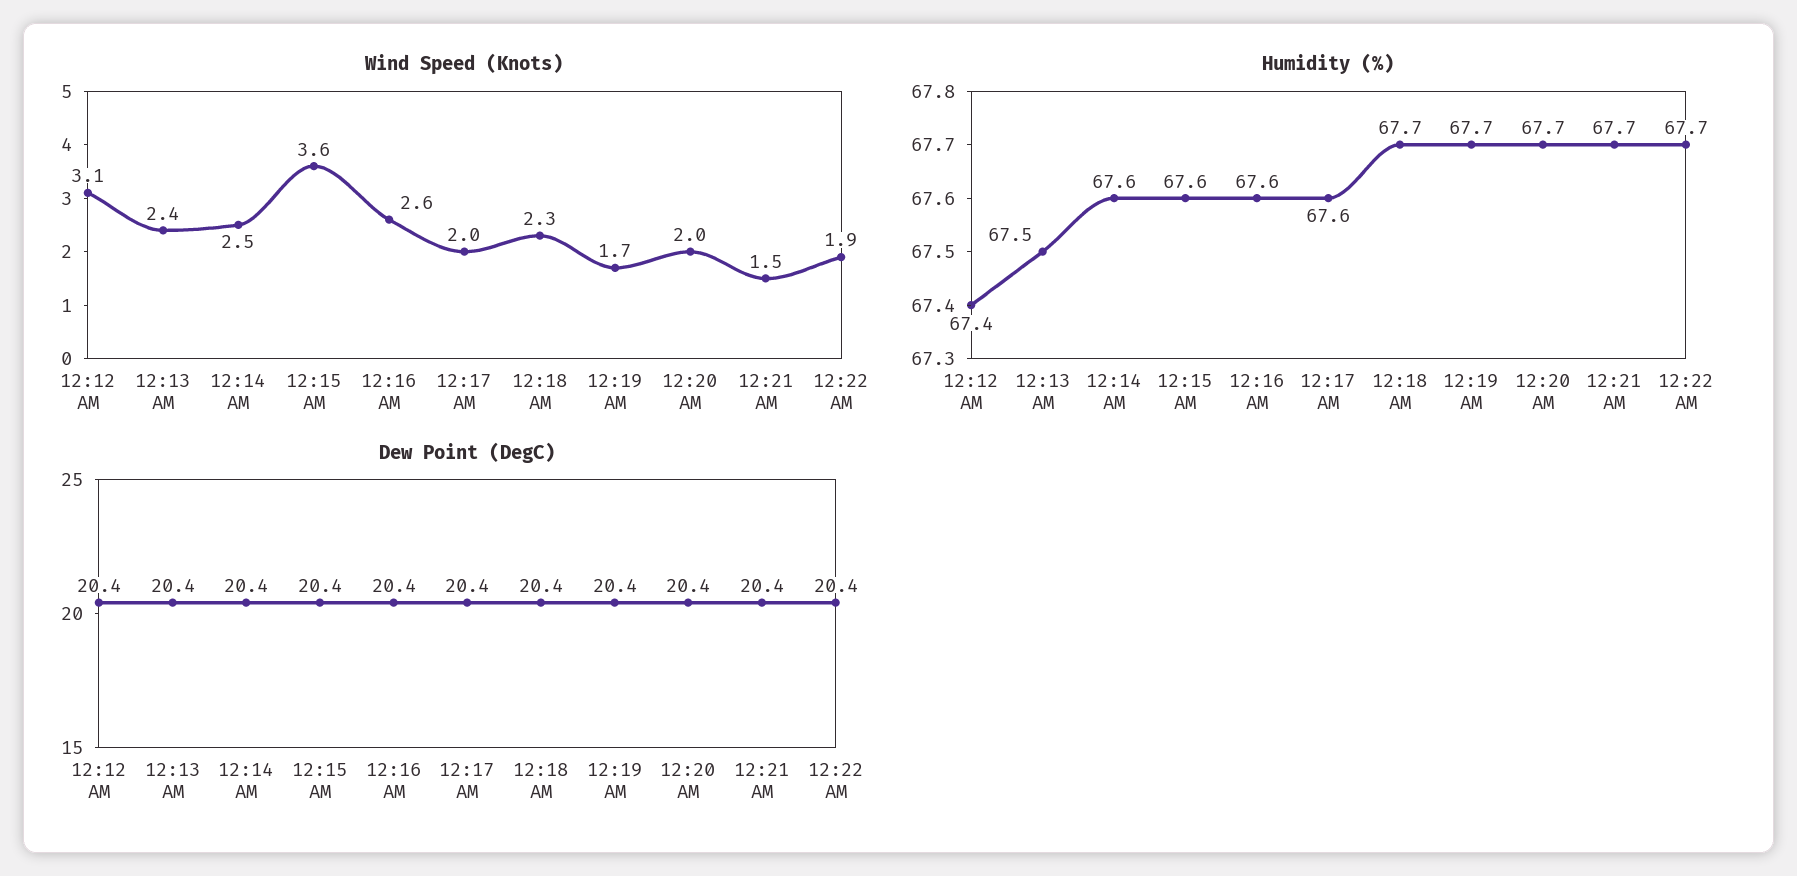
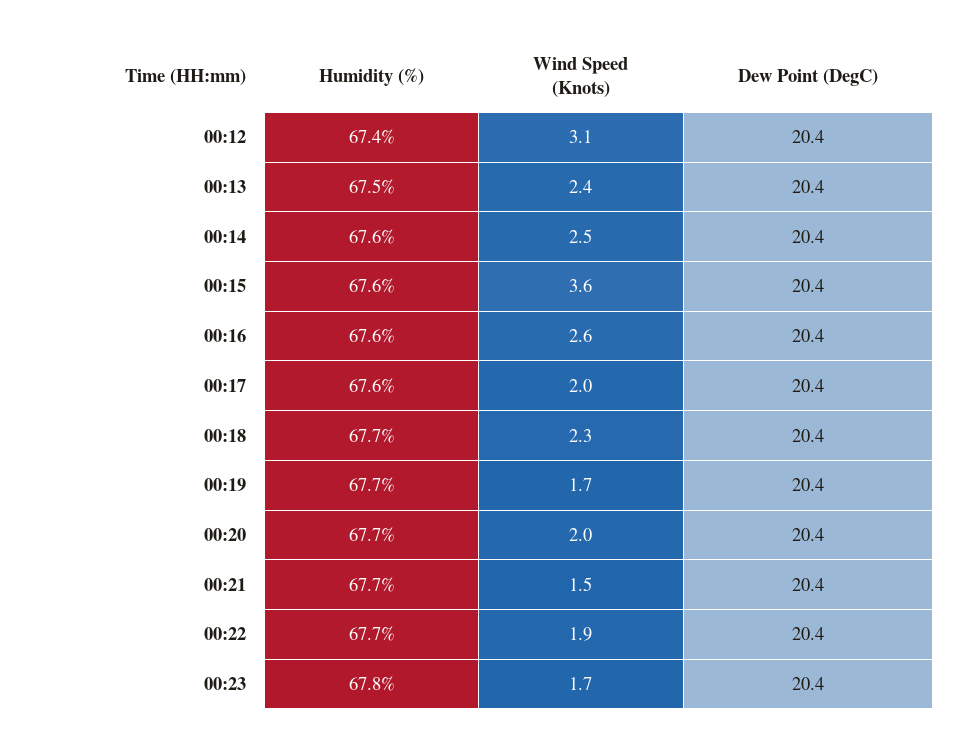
Humidity (%), 00:23: none -> 67.8
Wind Speed (Knots), 00:23: none -> 1.7
Dew Point (DegC), 00:23: none -> 20.4

